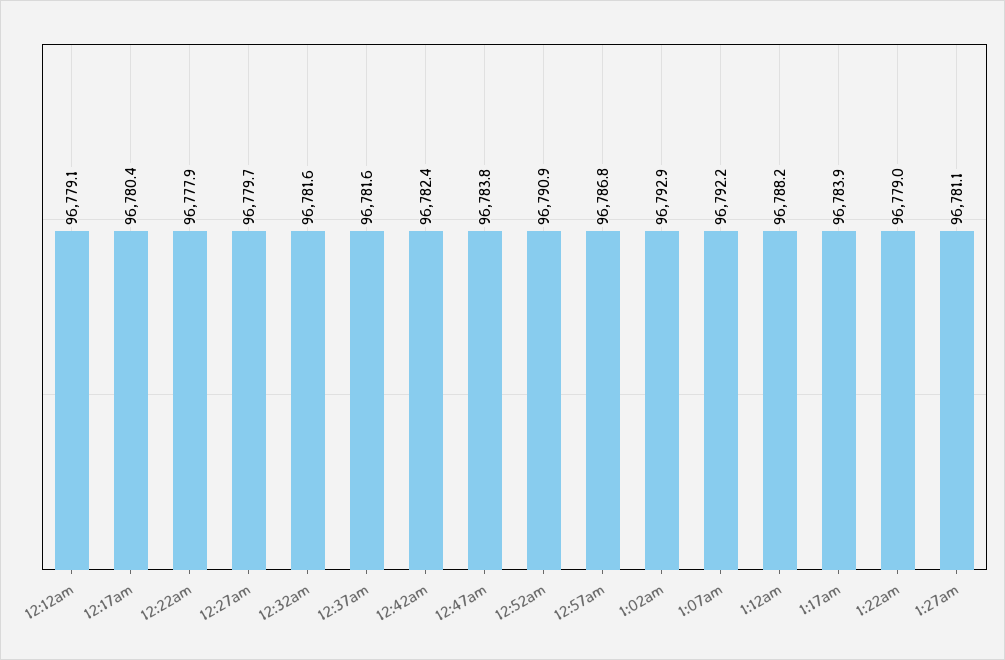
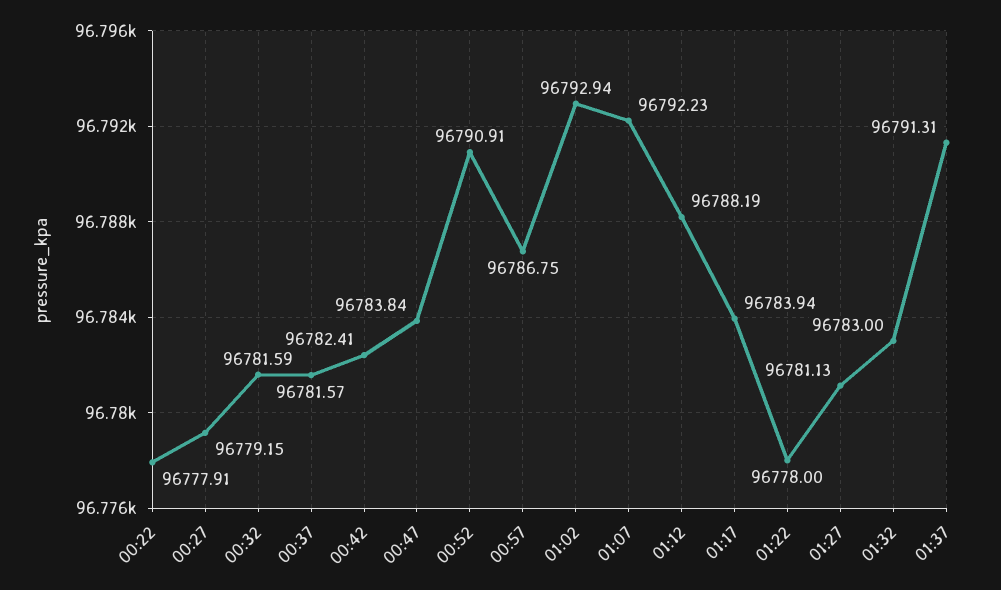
12:12am: 96779.1 -> none
12:17am: 96780.4 -> none
12:27am: 96779.7 -> 96779.15
1:22am: 96779 -> 96778
01:32: none -> 96783
01:37: none -> 96791.31

